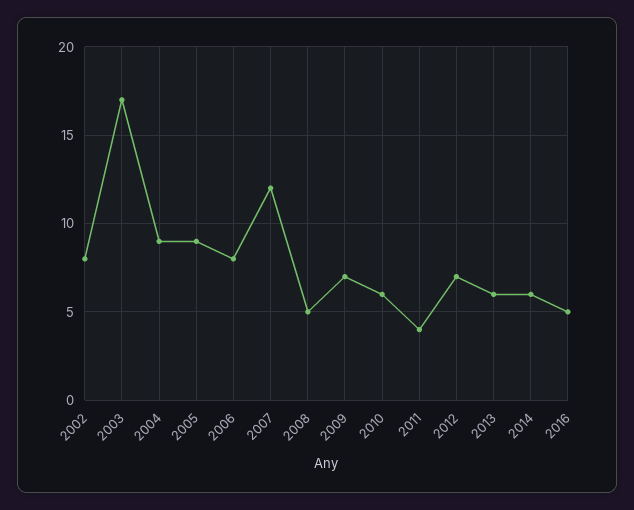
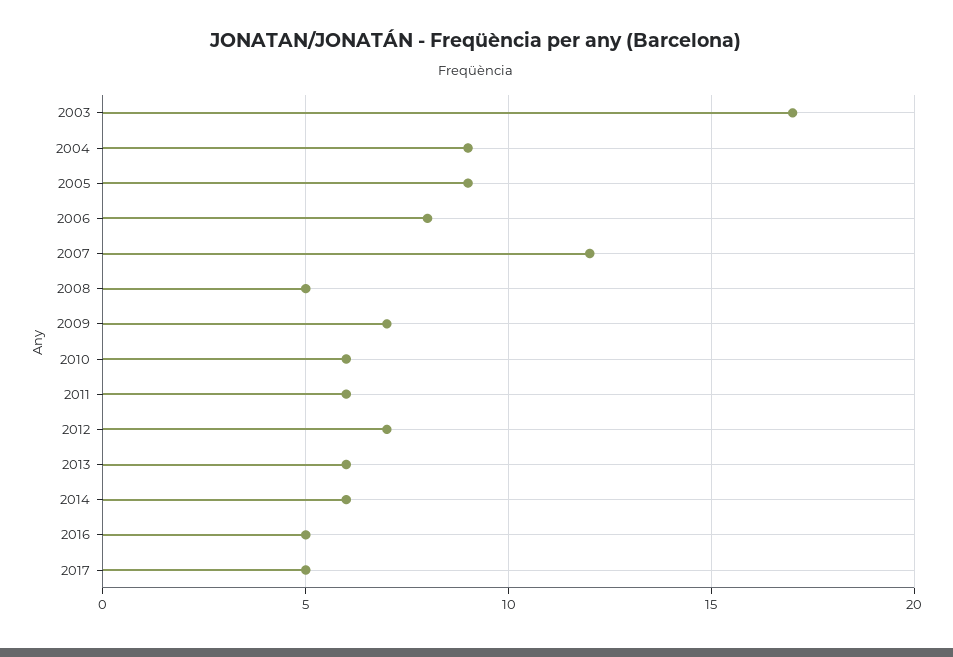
2002: 8 -> none
2011: 4 -> 6
2017: none -> 5

